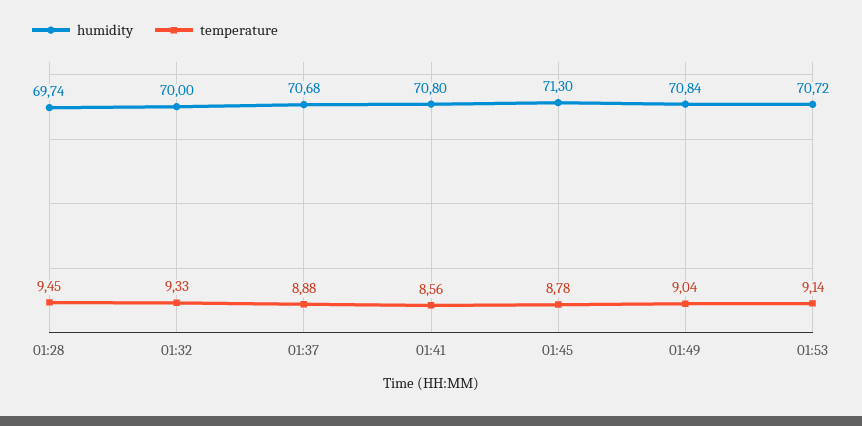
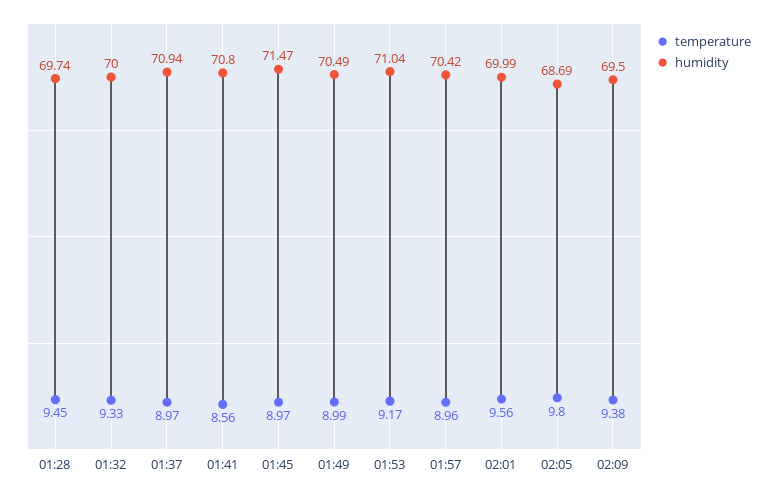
humidity, 01:37: 70.68 -> 70.94
temperature, 01:37: 8.88 -> 8.97
humidity, 01:45: 71.3 -> 71.47
temperature, 01:45: 8.78 -> 8.97
humidity, 01:49: 70.84 -> 70.49
temperature, 01:49: 9.04 -> 8.99
humidity, 01:53: 70.72 -> 71.04
temperature, 01:53: 9.14 -> 9.17
temperature, 01:57: none -> 8.96
humidity, 01:57: none -> 70.42
temperature, 02:01: none -> 9.56
humidity, 02:01: none -> 69.99
temperature, 02:05: none -> 9.8
humidity, 02:05: none -> 68.69
temperature, 02:09: none -> 9.38
humidity, 02:09: none -> 69.5

